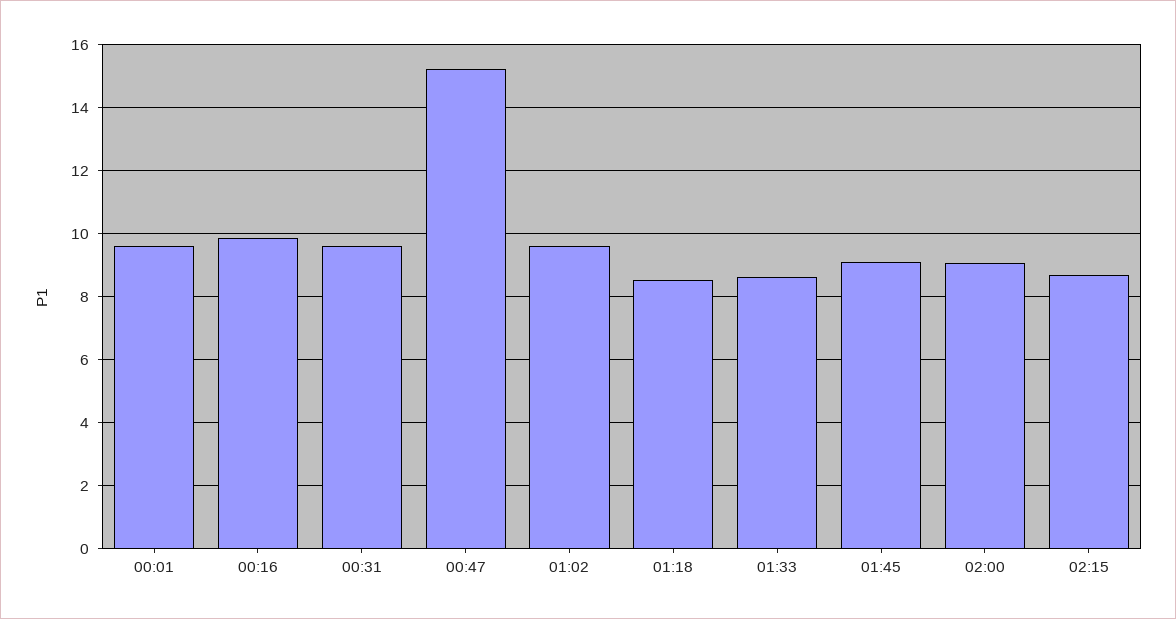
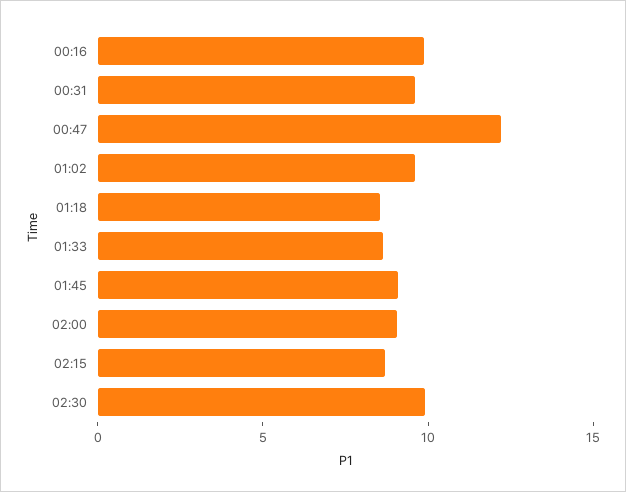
00:01: 9.6 -> none
00:47: 15.2 -> 12
02:30: none -> 10

